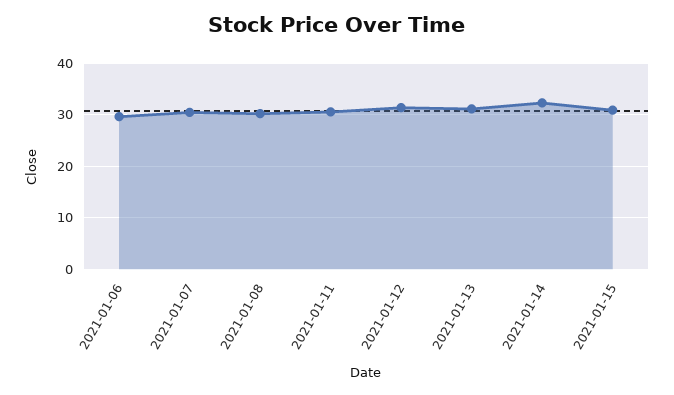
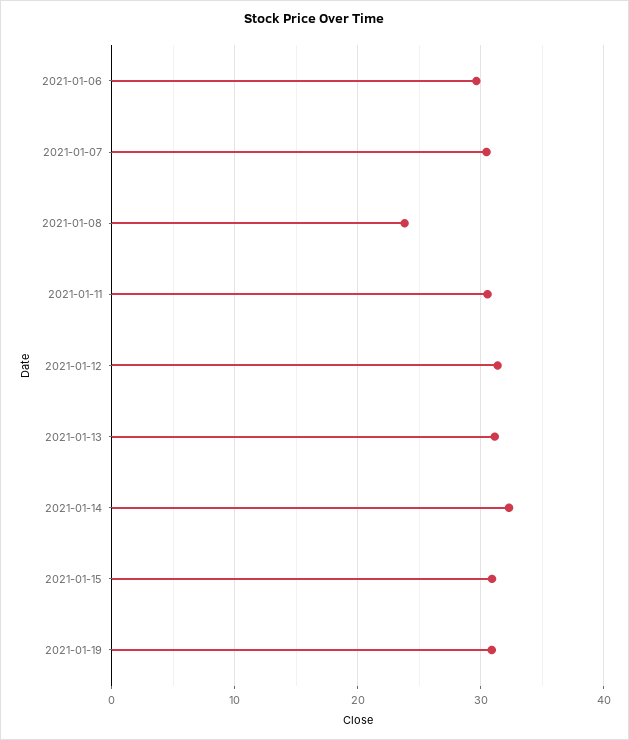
2021-01-08: 30 -> 24
2021-01-19: none -> 31

